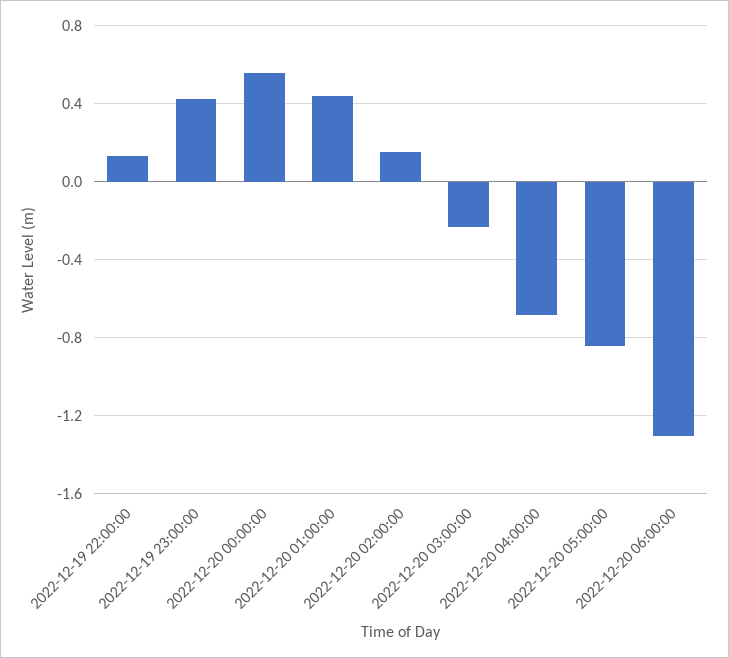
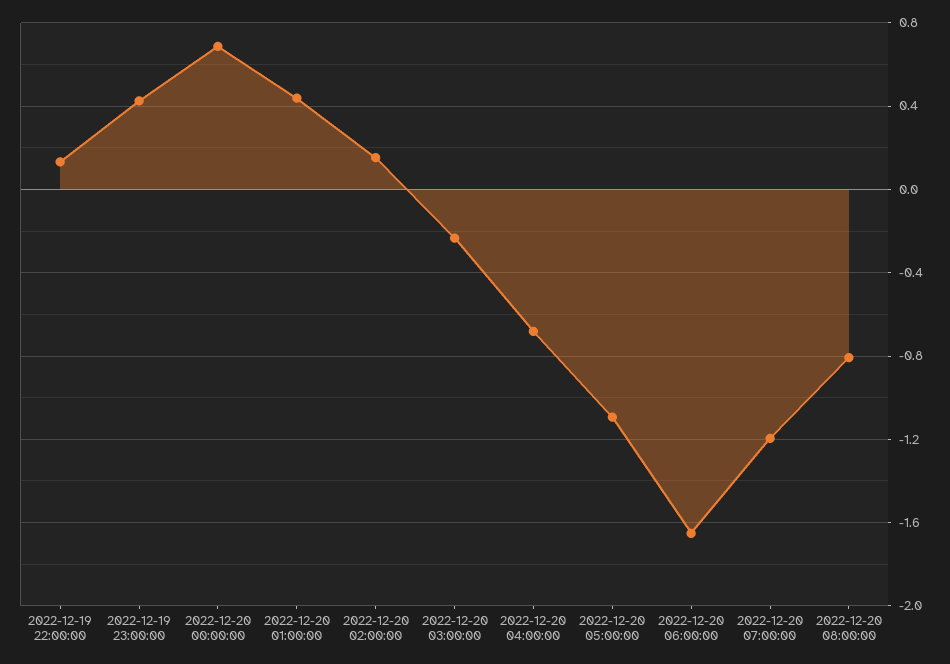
2022-12-20 00:00:00: 0.55 -> 0.7
2022-12-20 05:00:00: -0.85 -> -1.1
2022-12-20 06:00:00: -1.3 -> -1.65
2022-12-20 07:00:00: none -> -1.2
2022-12-20 08:00:00: none -> -0.8

